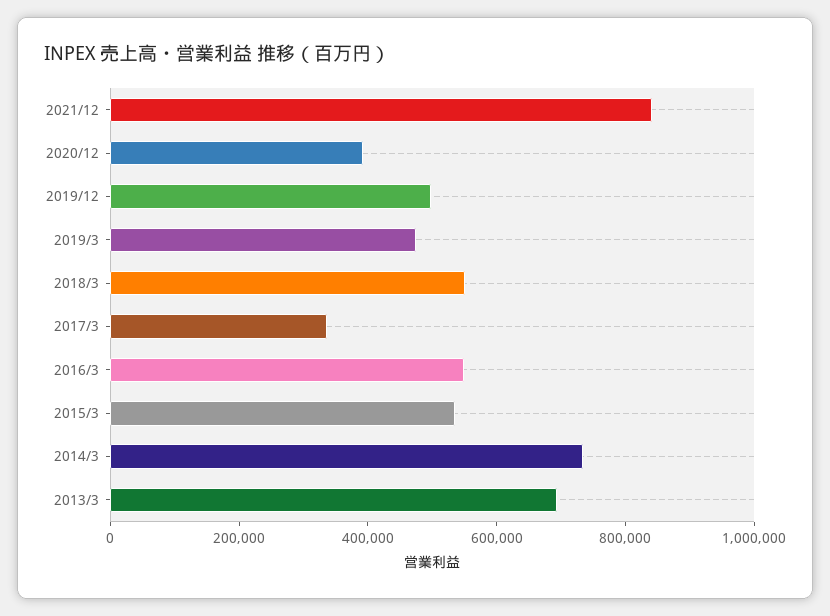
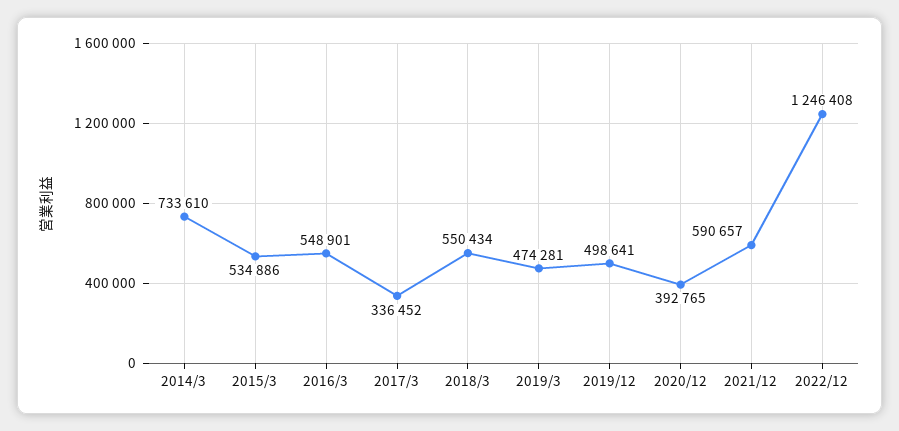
2021/12: 850000 -> 590657
2013/3: 700000 -> none
2022/12: none -> 1246408

